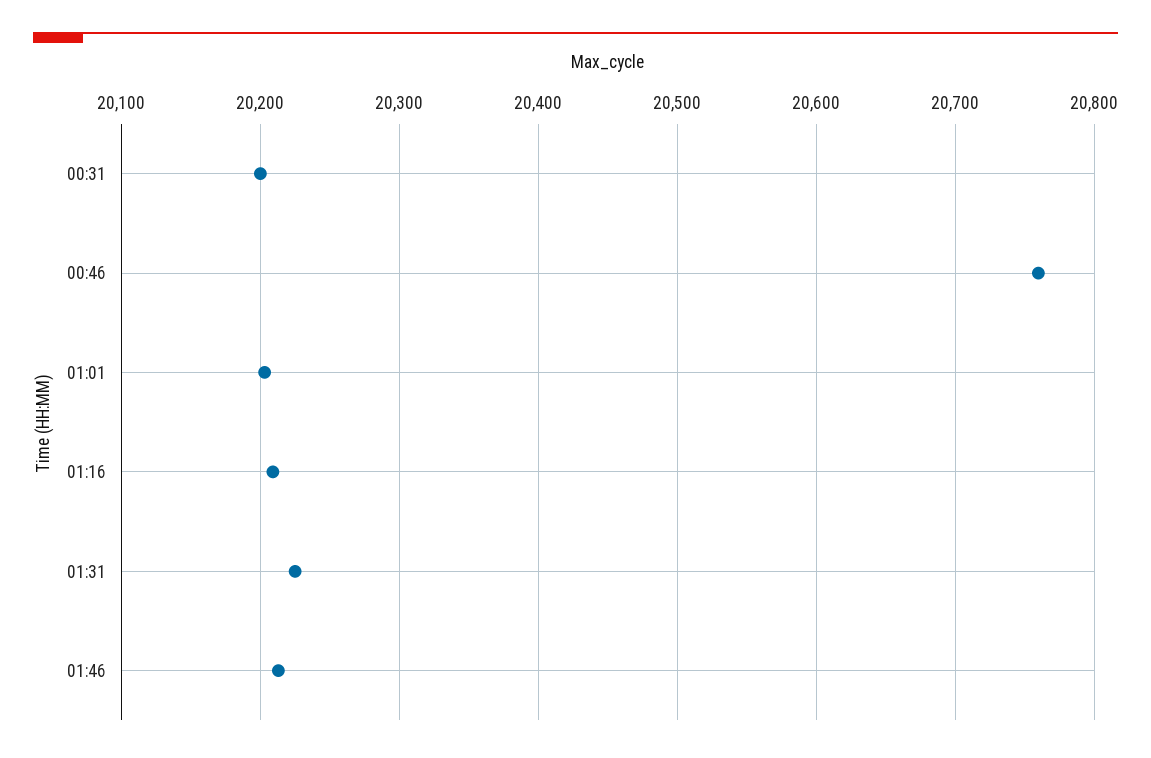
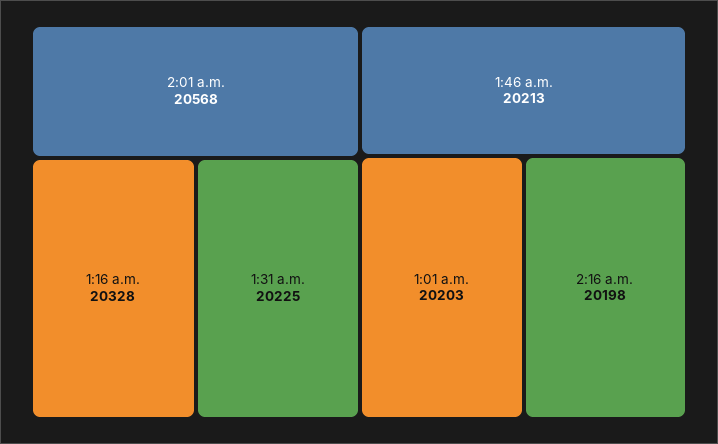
00:31: 20200 -> none
00:46: 20760 -> none
01:16: 20210 -> 20328
2:01 a.m.: none -> 20568
2:16 a.m.: none -> 20198

